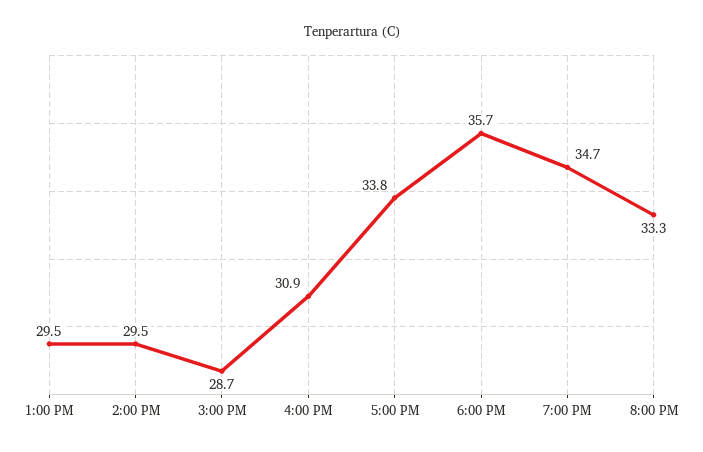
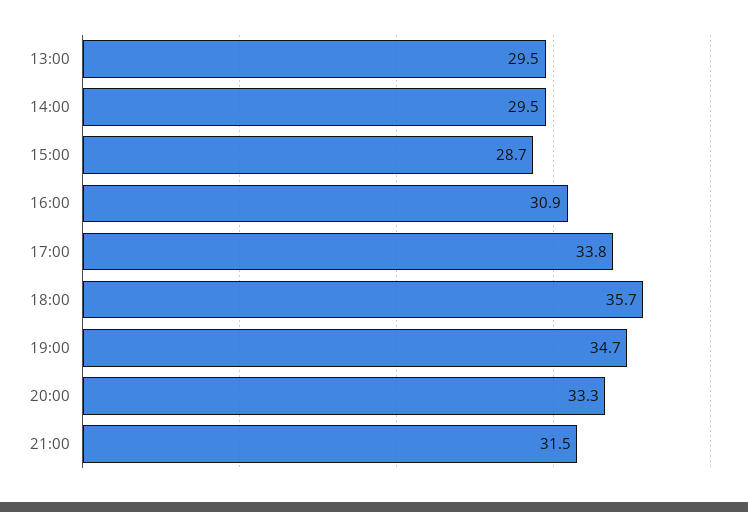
21:00: none -> 31.5

